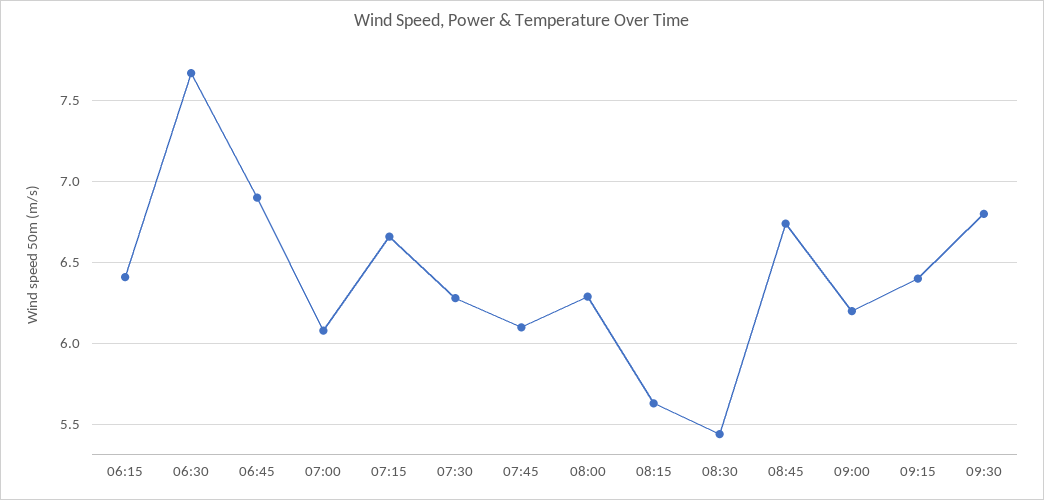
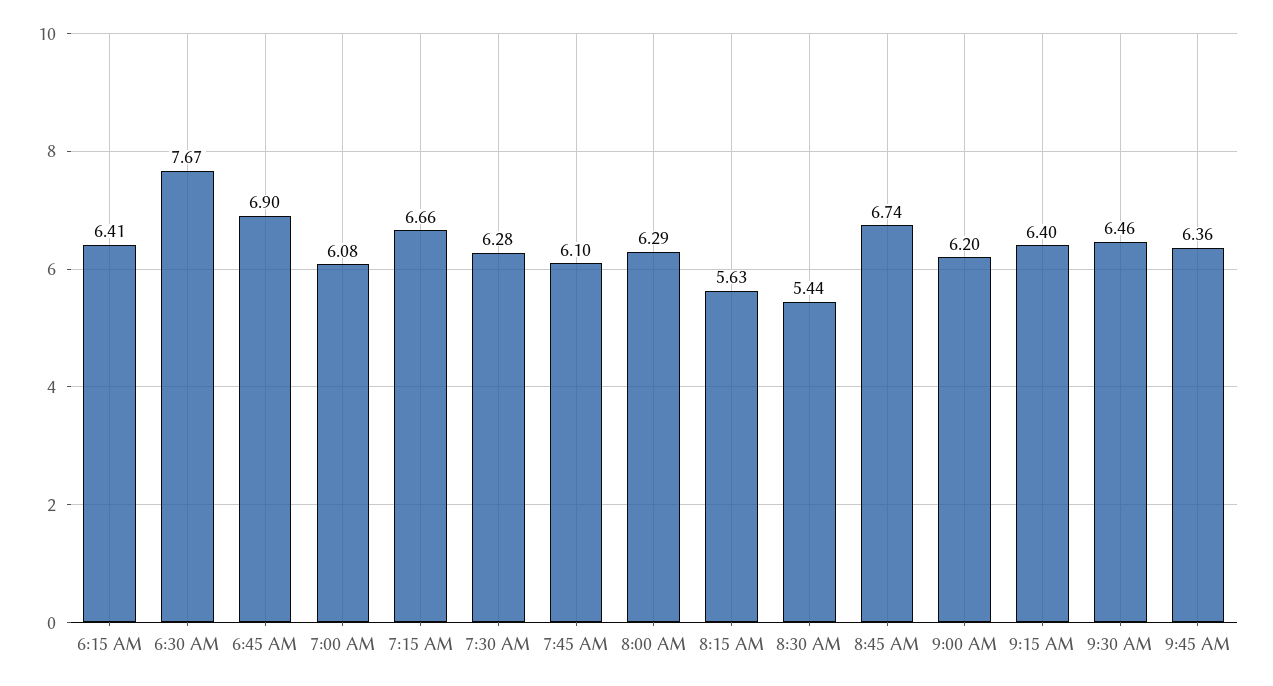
09:30: 6.8 -> 6.46
9:45 AM: none -> 6.36

